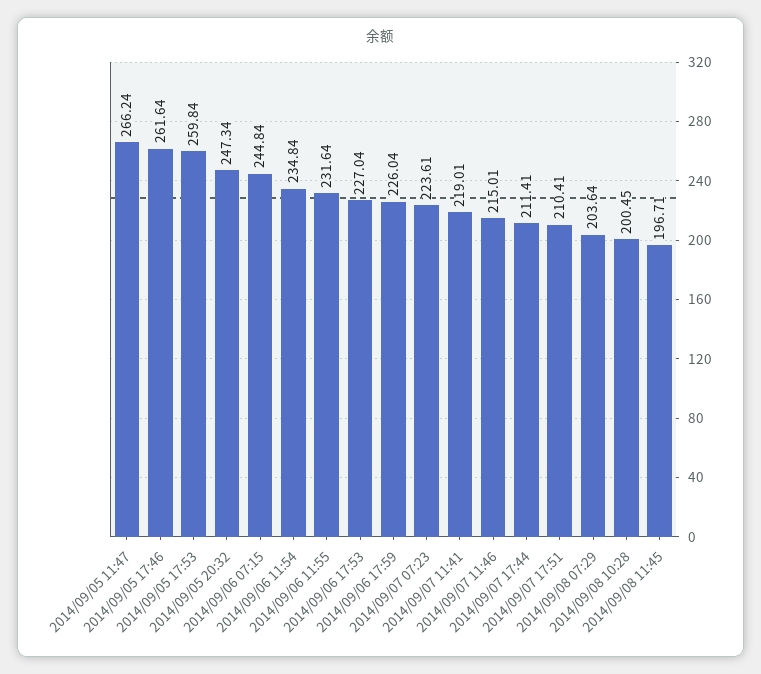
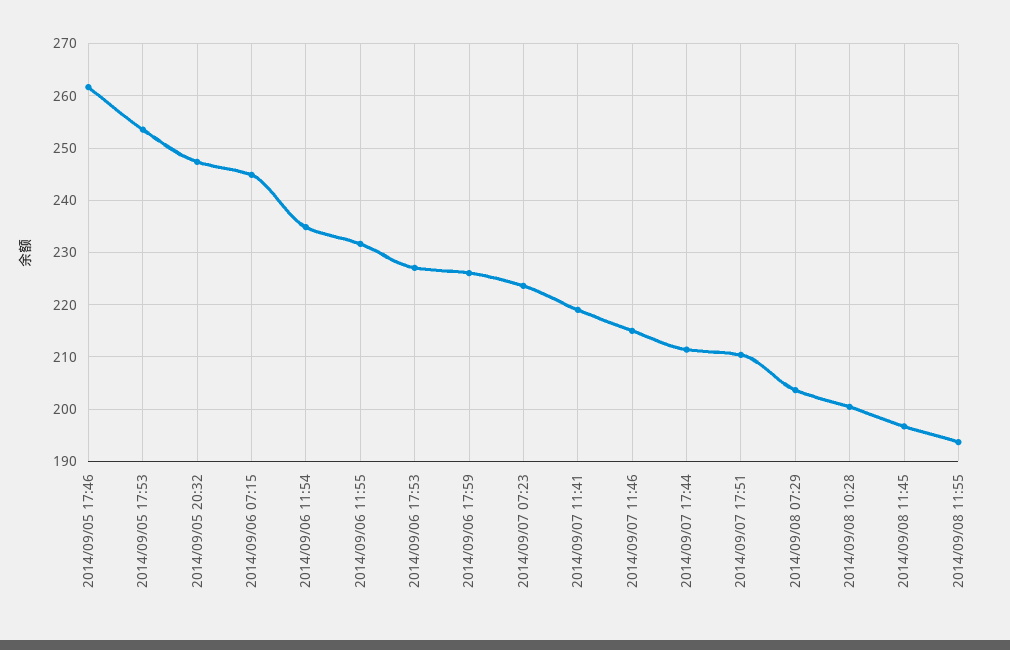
2014/09/05 11:47: 266.24 -> none
2014/09/05 17:53: 259.84 -> 254
2014/09/08 11:55: none -> 194

